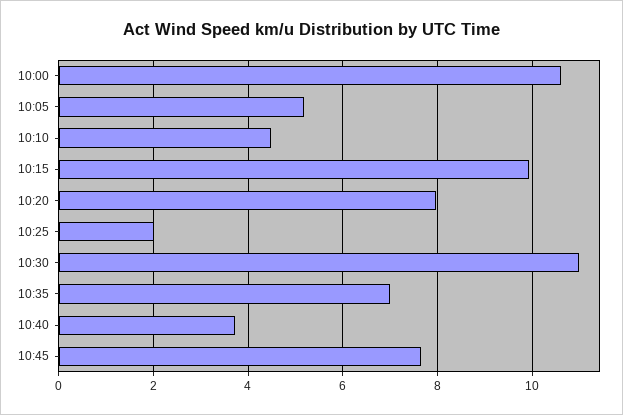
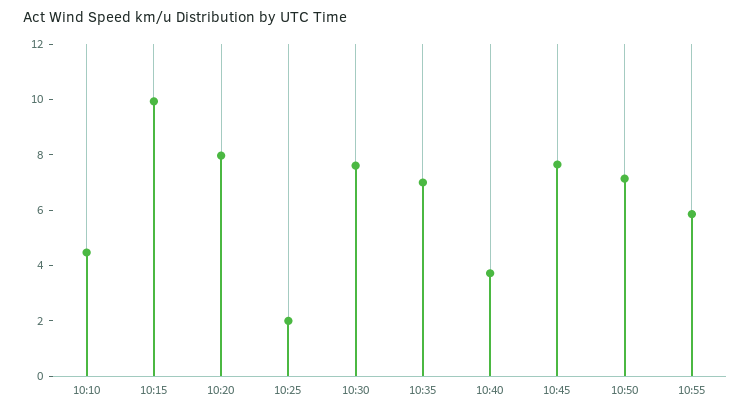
10:00: 10.6 -> none
10:05: 5.2 -> none
10:30: 11 -> 7.5
10:50: none -> 7
10:55: none -> 6

